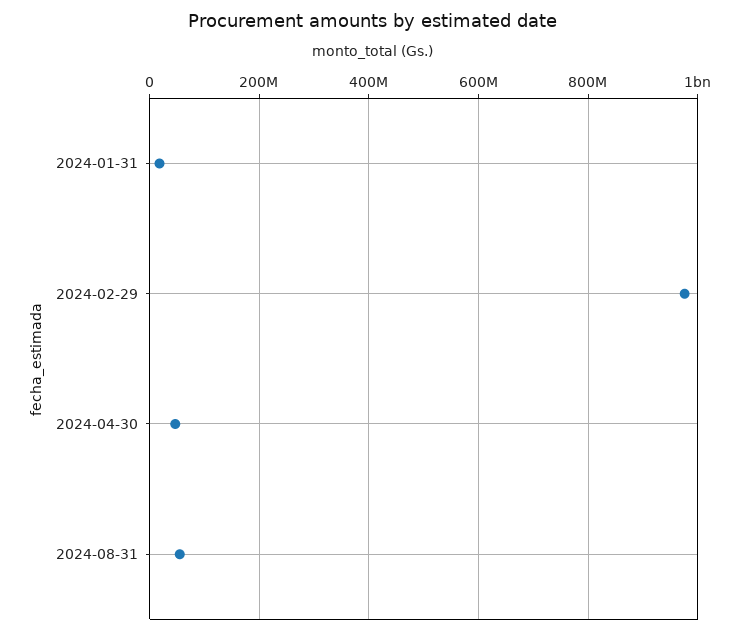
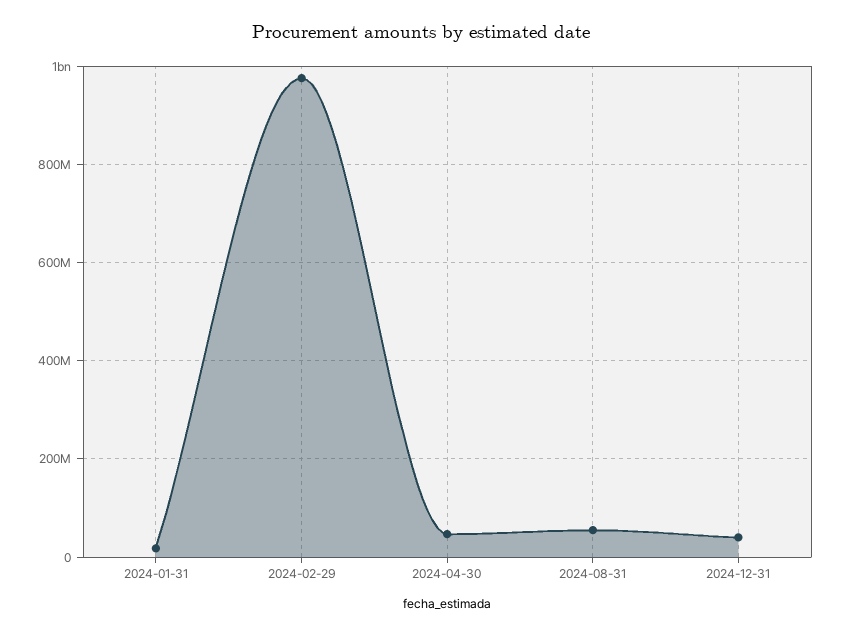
2024-12-31: none -> 40000000

